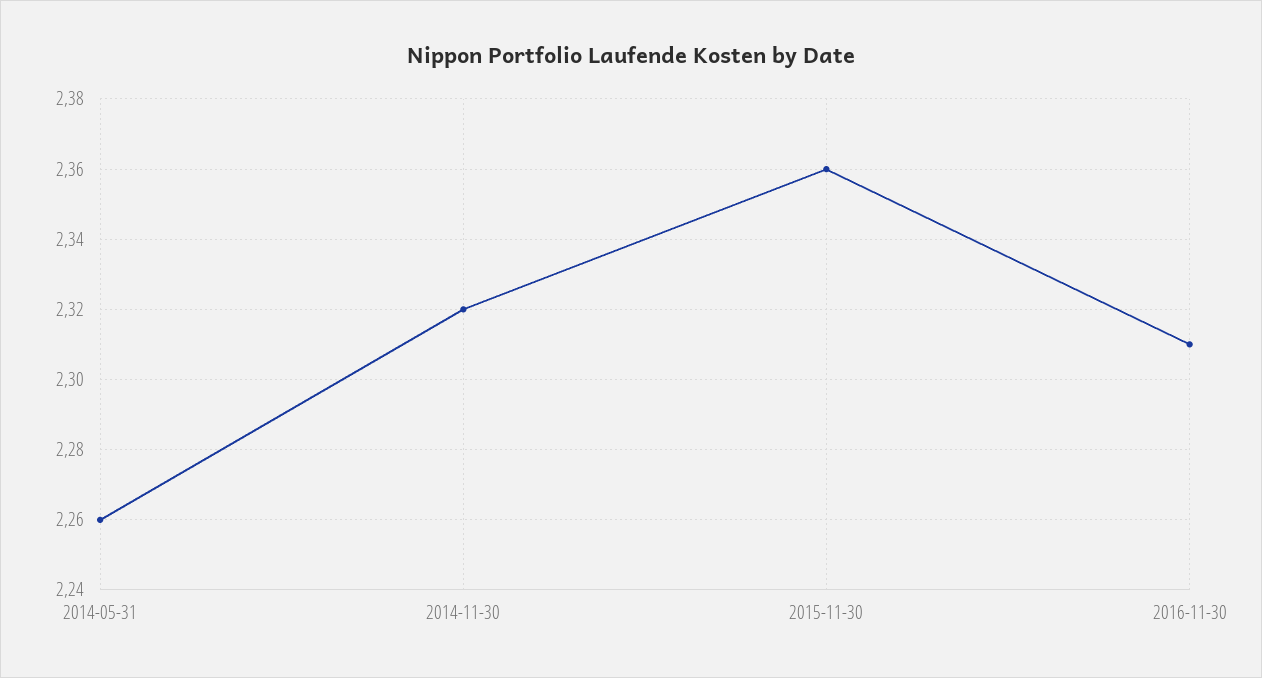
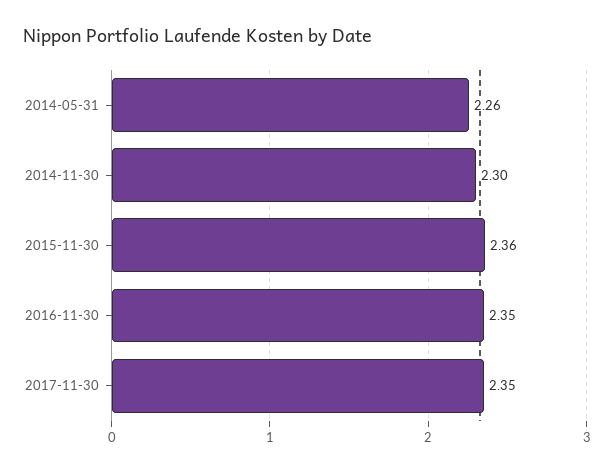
2014-11-30: 2.32 -> 2.3
2016-11-30: 2.31 -> 2.35
2017-11-30: none -> 2.35

